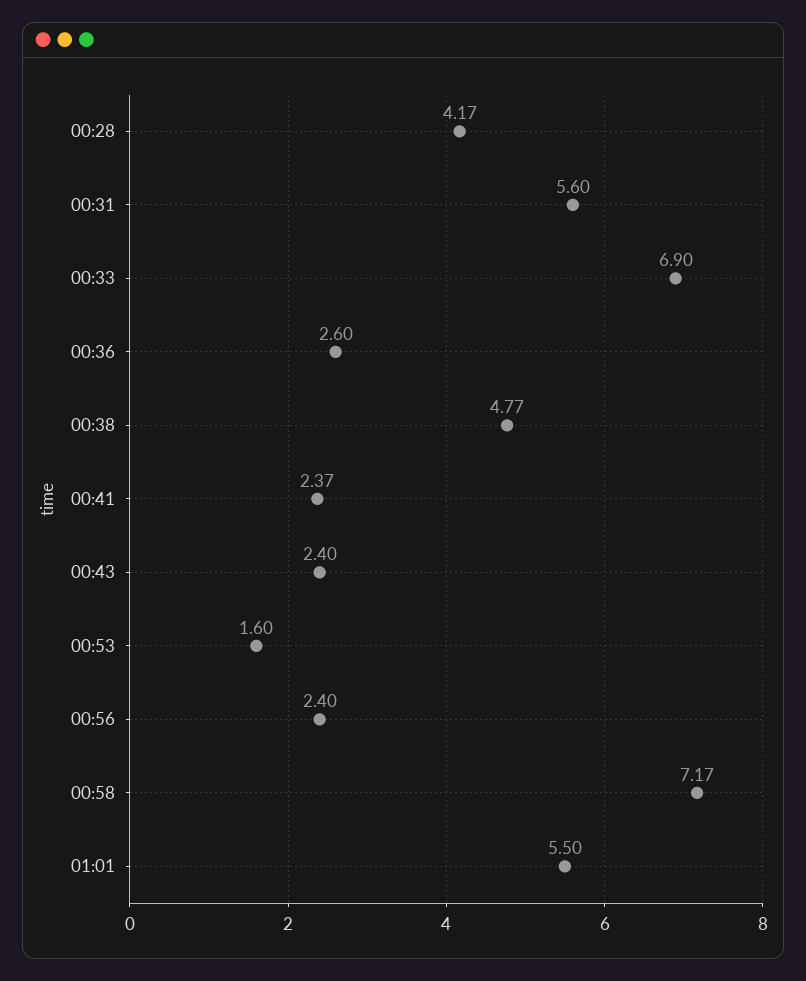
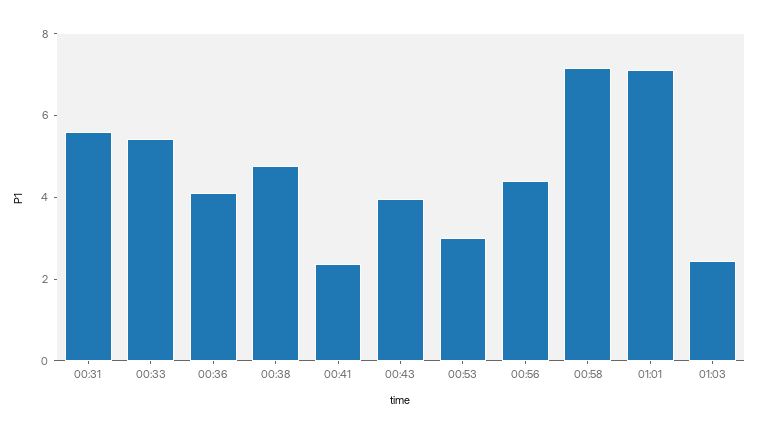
00:28: 4.17 -> none
00:33: 6.9 -> 5.5
00:36: 2.6 -> 4
00:43: 2.4 -> 4
00:53: 1.6 -> 3
00:56: 2.4 -> 4.5
01:01: 5.5 -> 7
01:03: none -> 2.5

